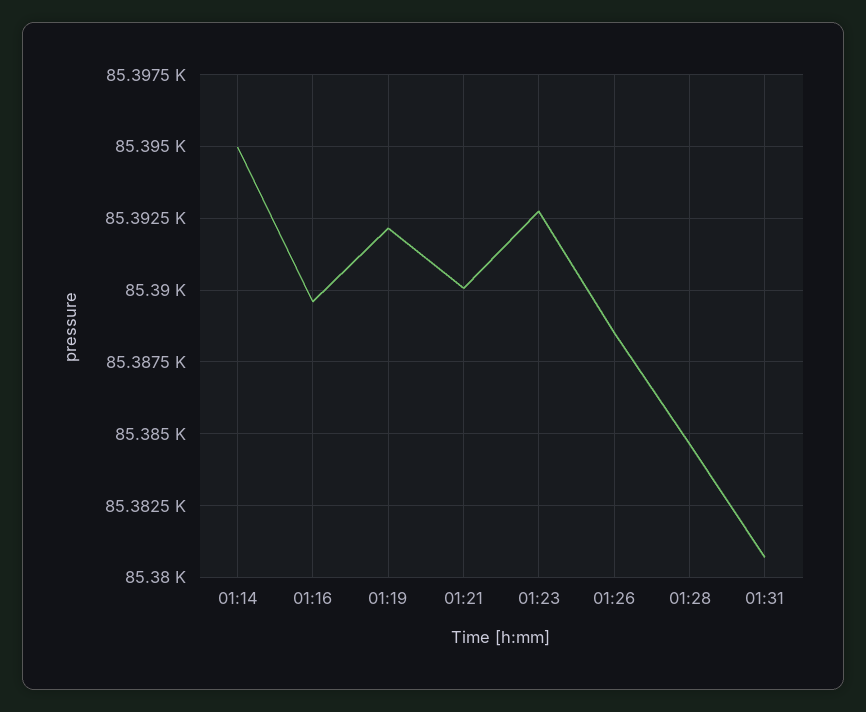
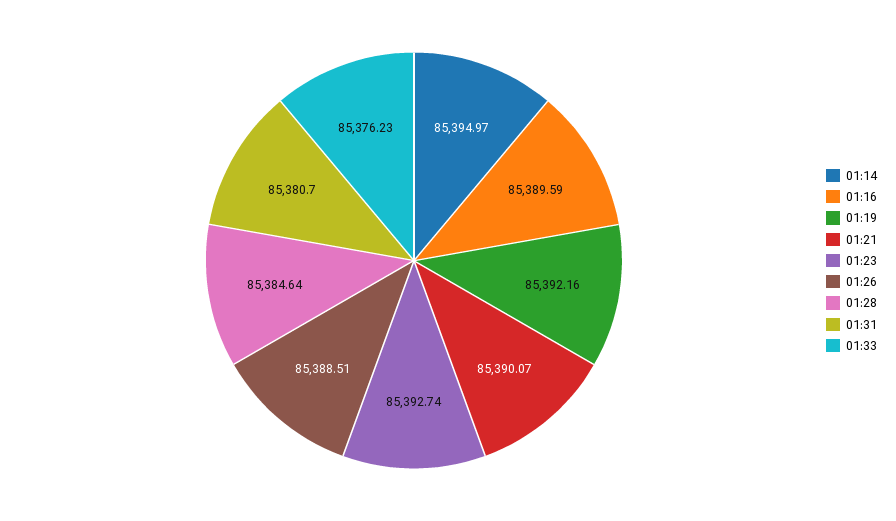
01:33: none -> 85376.23

